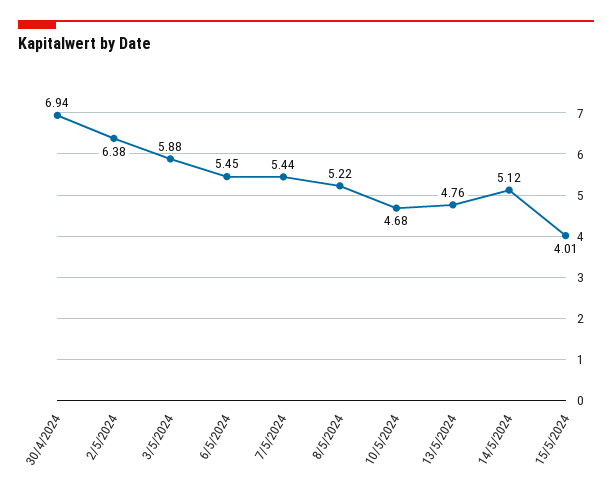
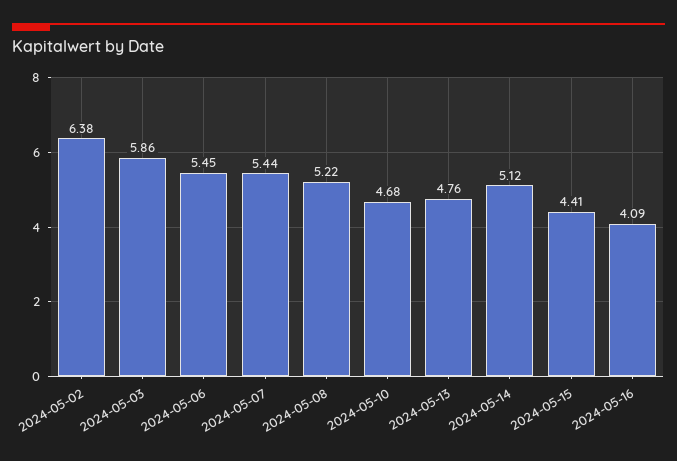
30/4/2024: 6.94 -> none
3/5/2024: 5.88 -> 5.86
15/5/2024: 4.01 -> 4.41
2024-05-16: none -> 4.09

